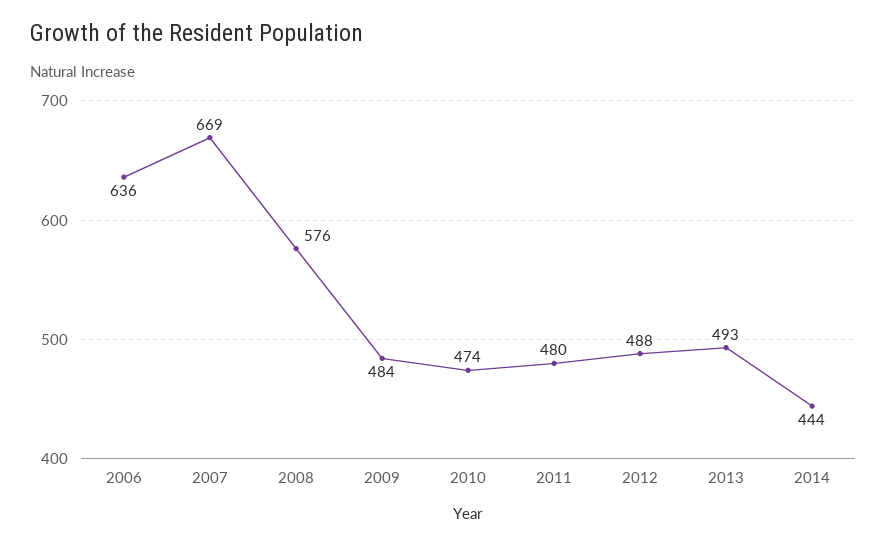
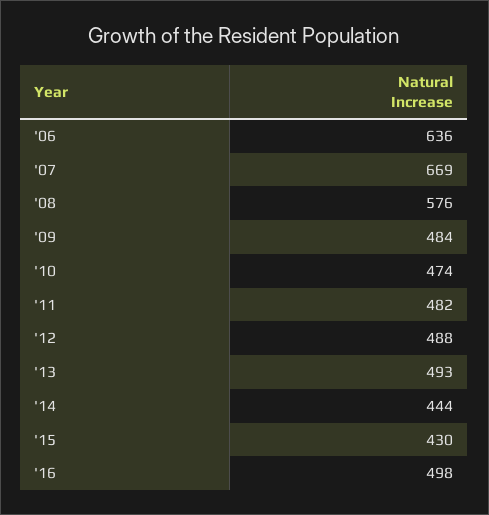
2011: 480 -> 482
'15: none -> 430
'16: none -> 498

